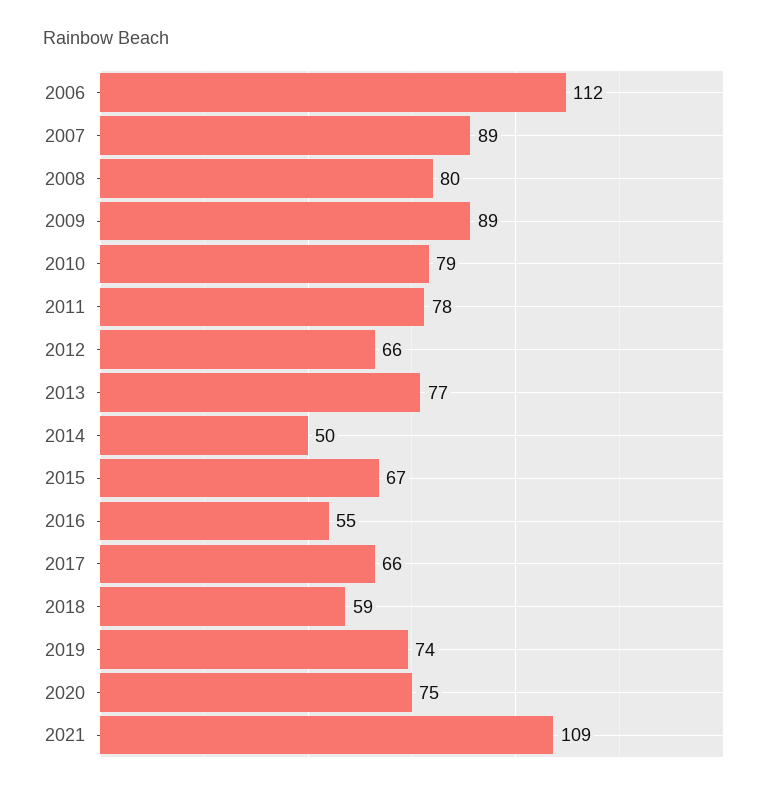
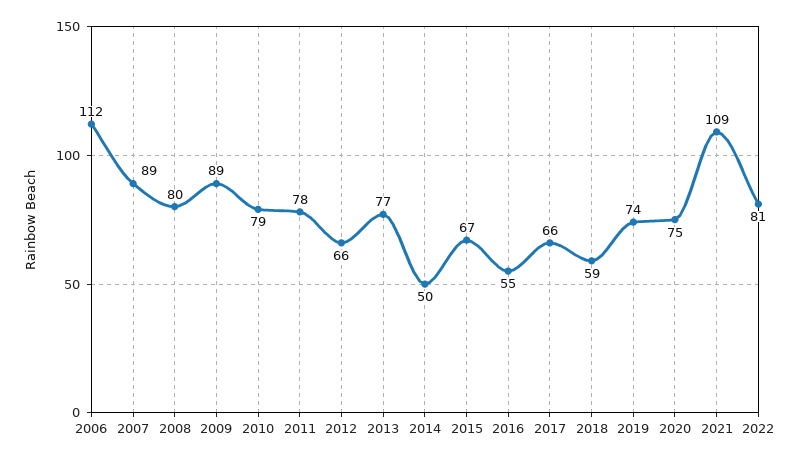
2022: none -> 81

